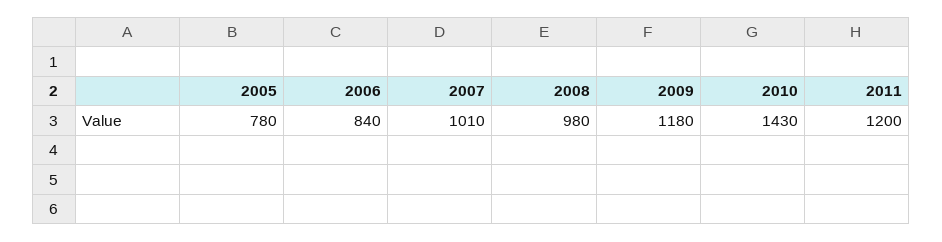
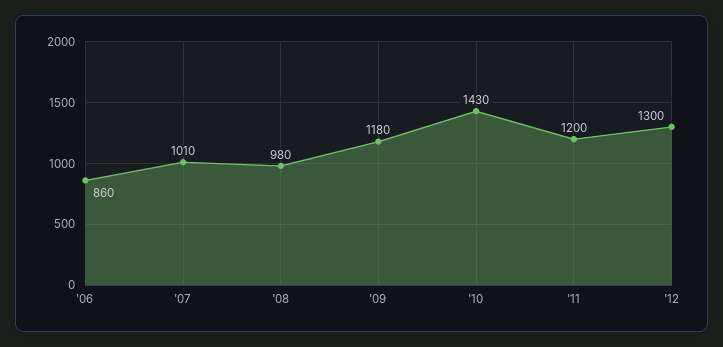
2005: 780 -> none
2006: 840 -> 860
'12: none -> 1300

